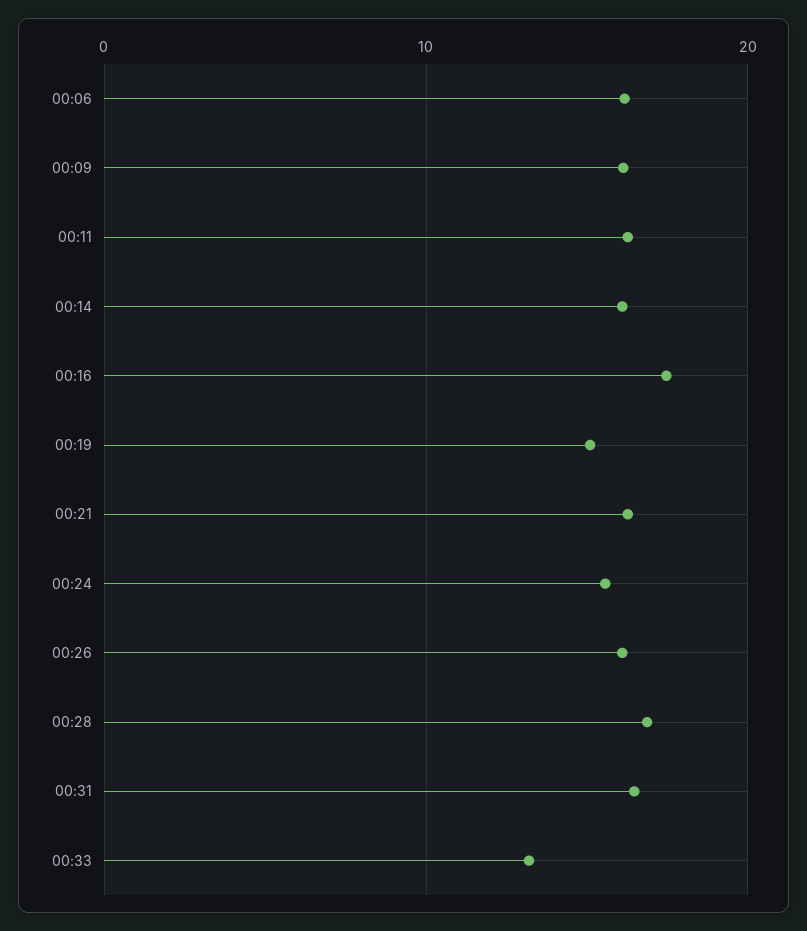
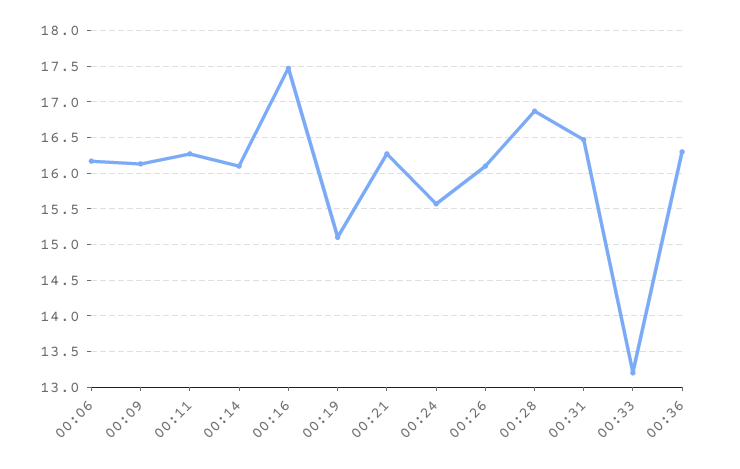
00:36: none -> 16.3

